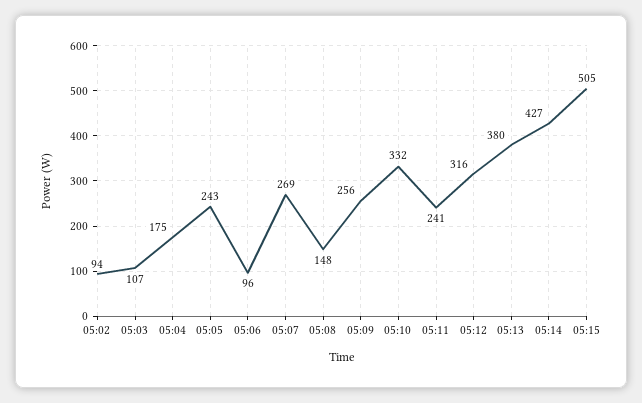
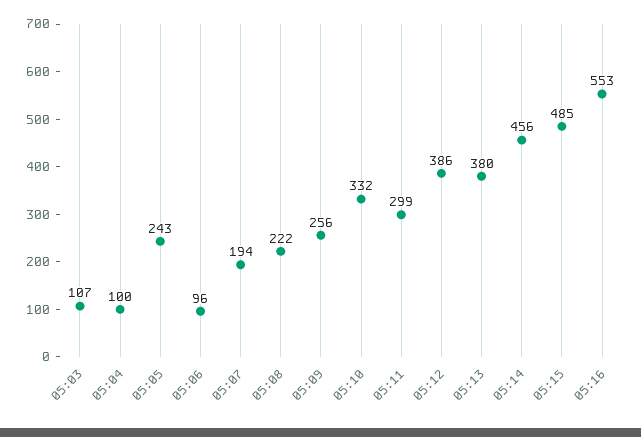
05:02: 94 -> none
05:04: 175 -> 100
05:07: 269 -> 194
05:08: 148 -> 222
05:11: 241 -> 299
05:12: 316 -> 386
05:14: 427 -> 456
05:15: 505 -> 485
05:16: none -> 553

